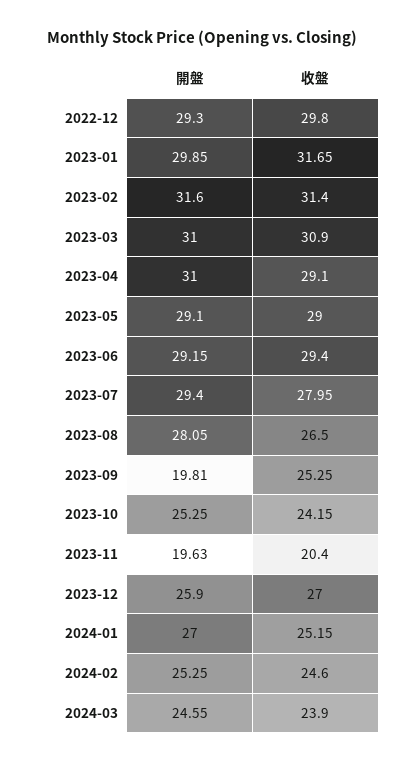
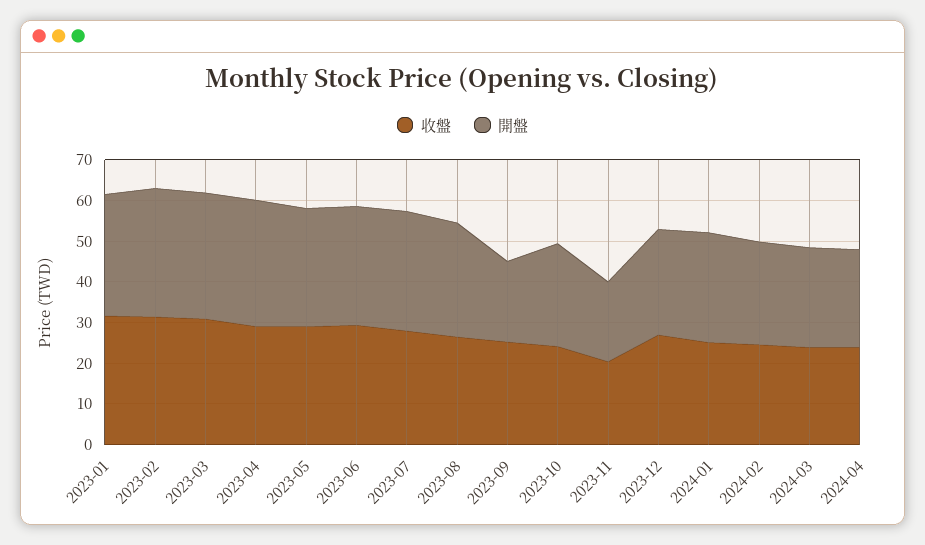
開盤, 2022-12: 29.3 -> none
收盤, 2022-12: 29.8 -> none
收盤, 2024-04: none -> 24
開盤, 2024-04: none -> 24

